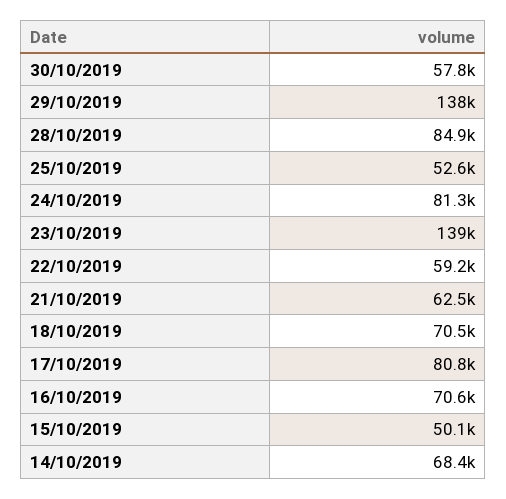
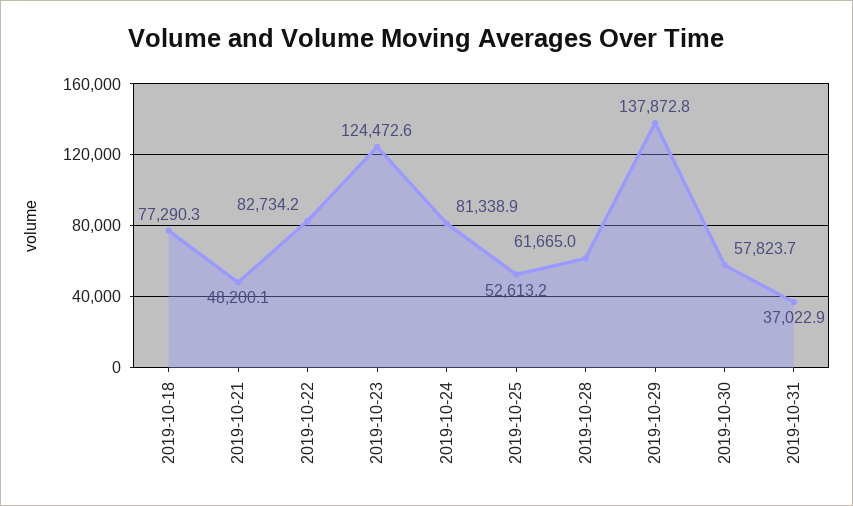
28/10/2019: 84900 -> 61665
23/10/2019: 139000 -> 124472.6
22/10/2019: 59200 -> 82734.2
21/10/2019: 62500 -> 48200.1
18/10/2019: 70500 -> 77290.3
17/10/2019: 80800 -> none
16/10/2019: 70600 -> none
15/10/2019: 50100 -> none
14/10/2019: 68400 -> none
2019-10-31: none -> 37022.9

